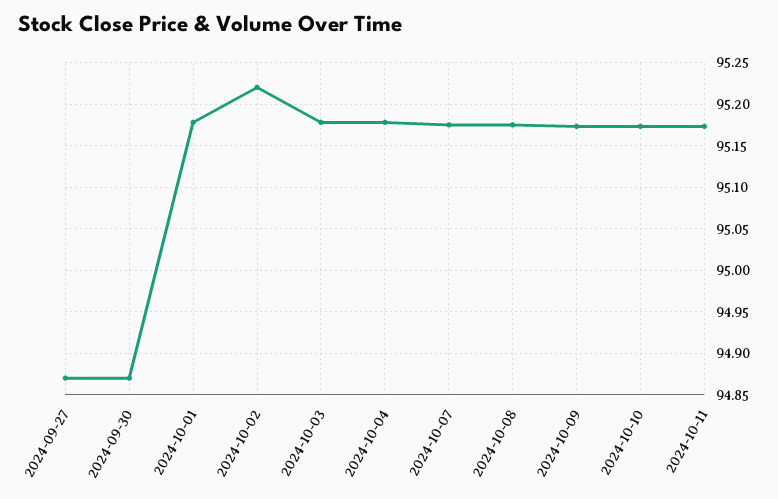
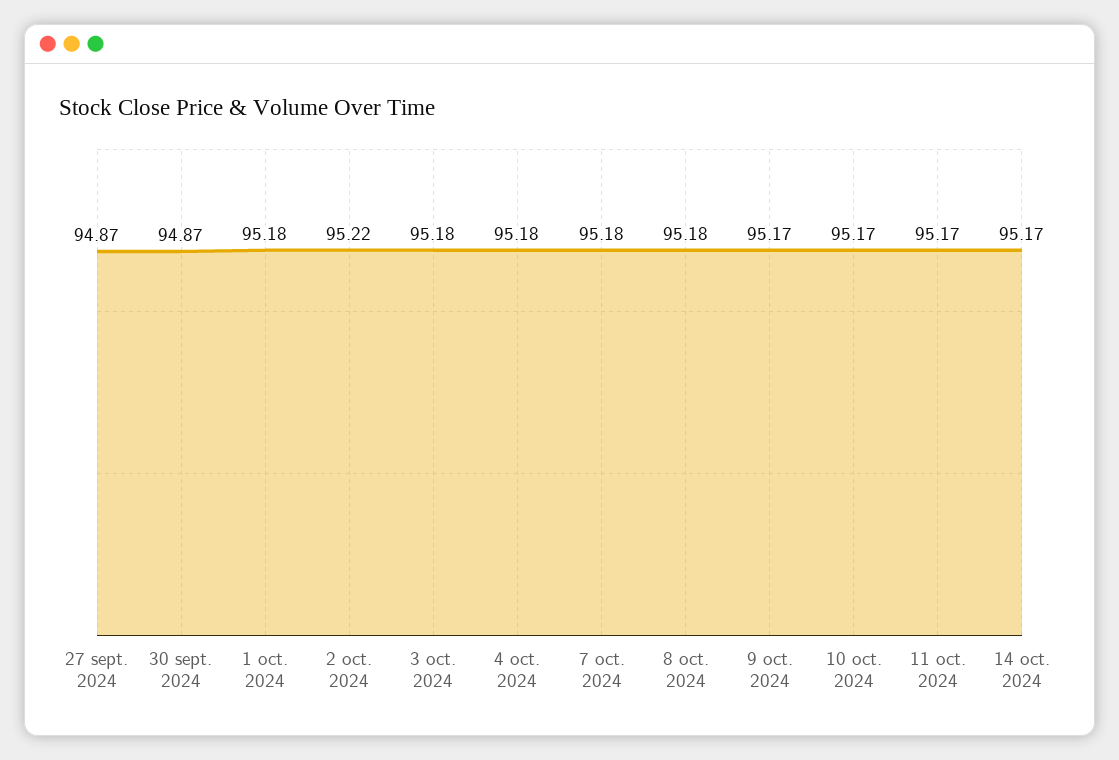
14 oct. 2024: none -> 95.17

